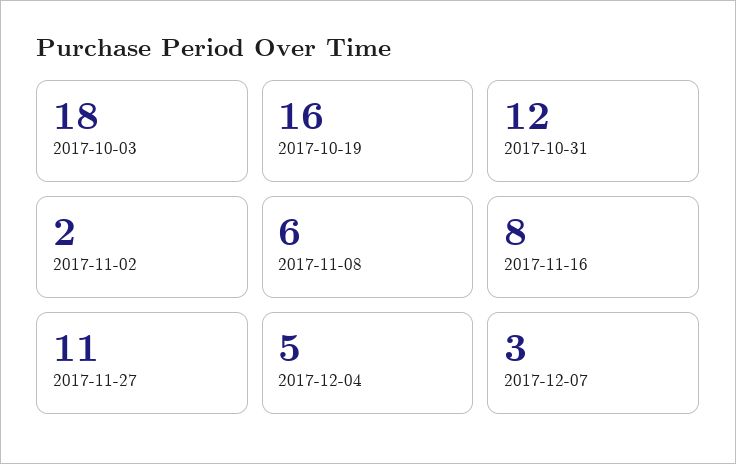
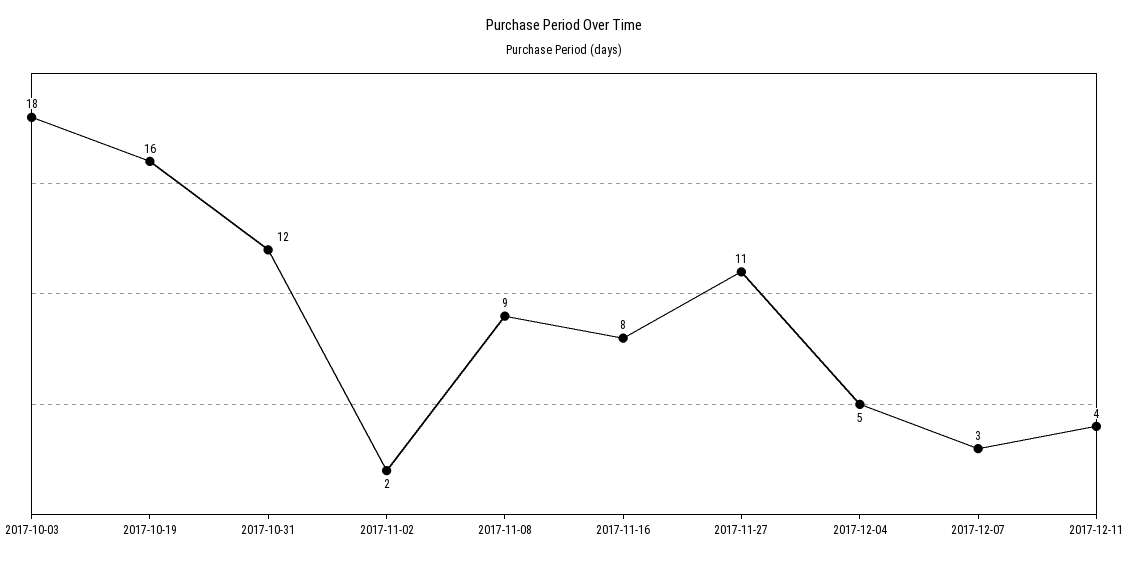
2017-11-08: 6 -> 9
2017-12-11: none -> 4

